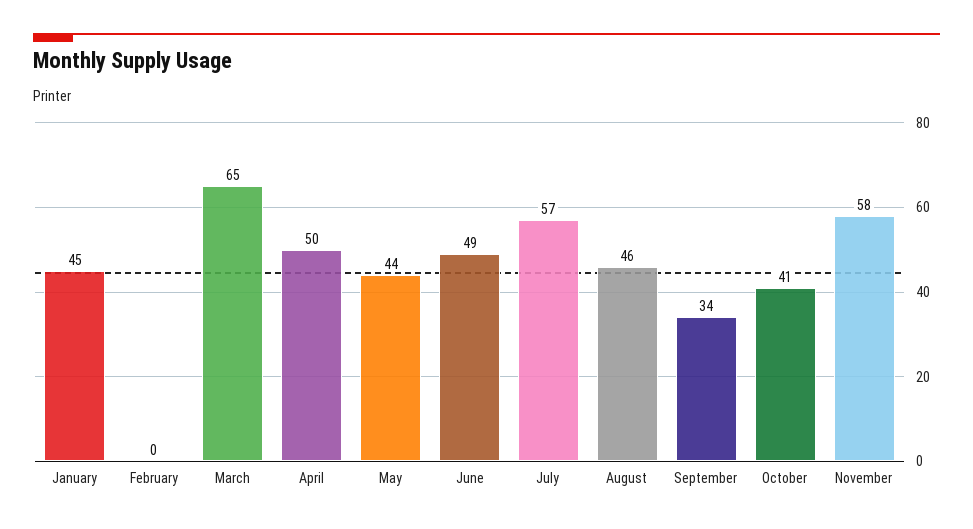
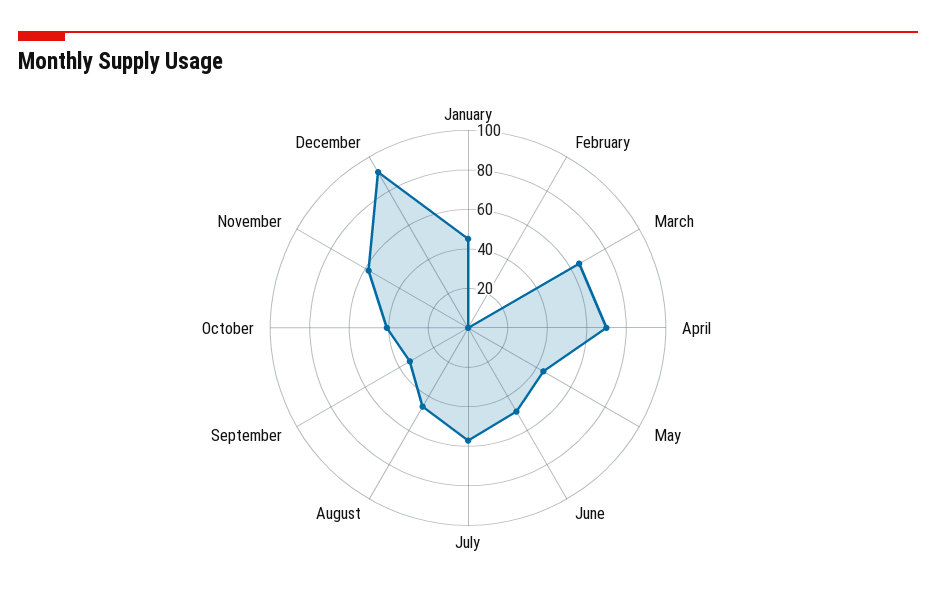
April: 50 -> 70
December: none -> 90

